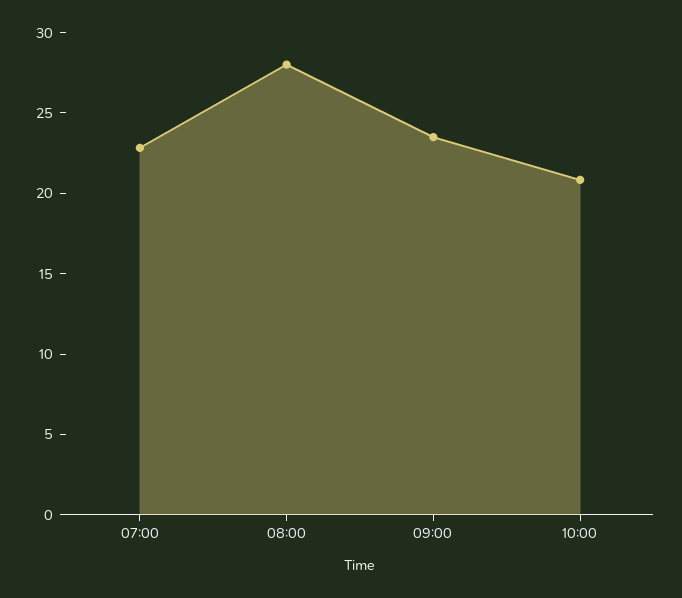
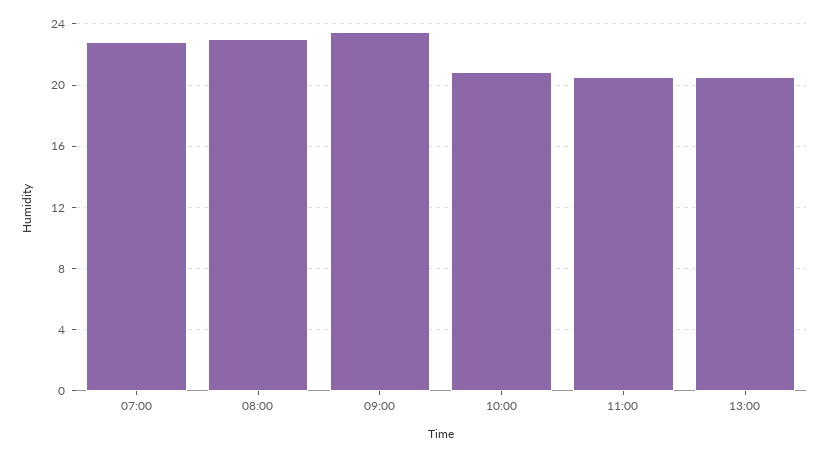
08:00: 28 -> 23
11:00: none -> 20.5
13:00: none -> 20.5

